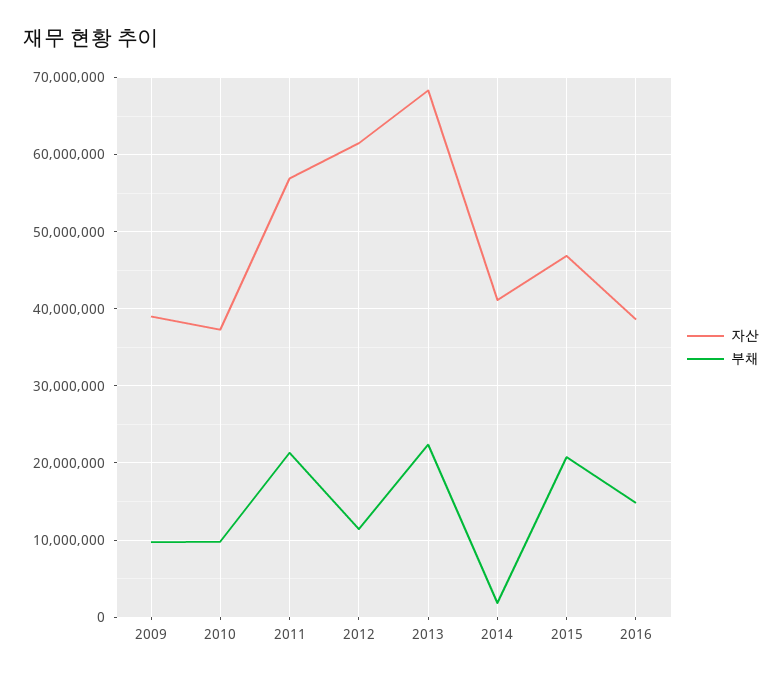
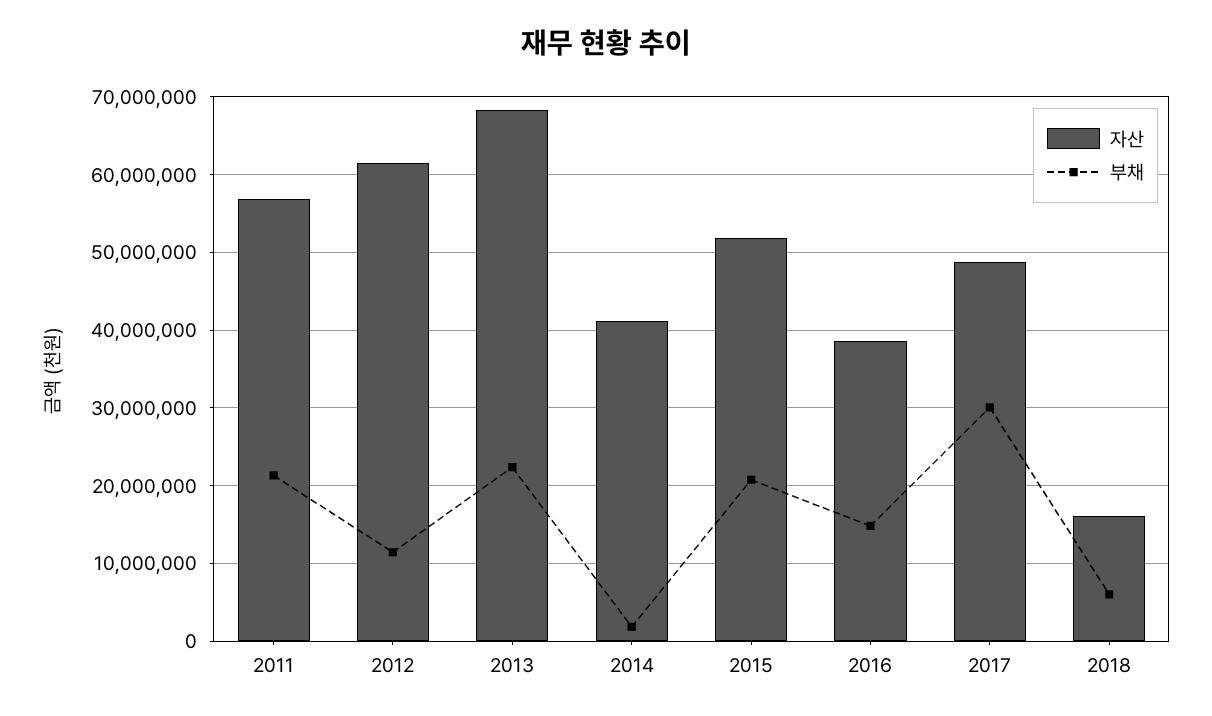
자산, 2009: 39000000 -> none
부채, 2009: 10000000 -> none
자산, 2010: 37000000 -> none
부채, 2010: 10000000 -> none
자산, 2015: 47000000 -> 52000000
자산, 2017: none -> 49000000
부채, 2017: none -> 30000000
자산, 2018: none -> 16000000
부채, 2018: none -> 6000000

